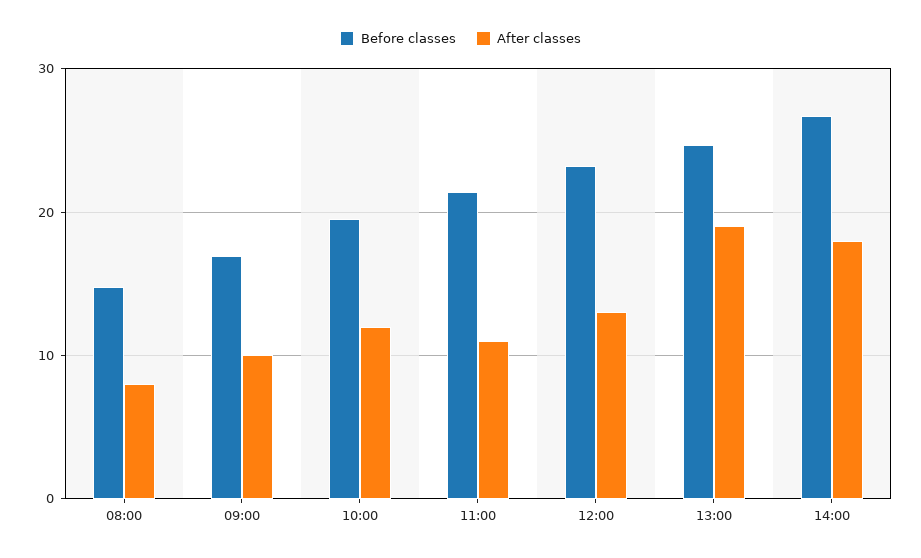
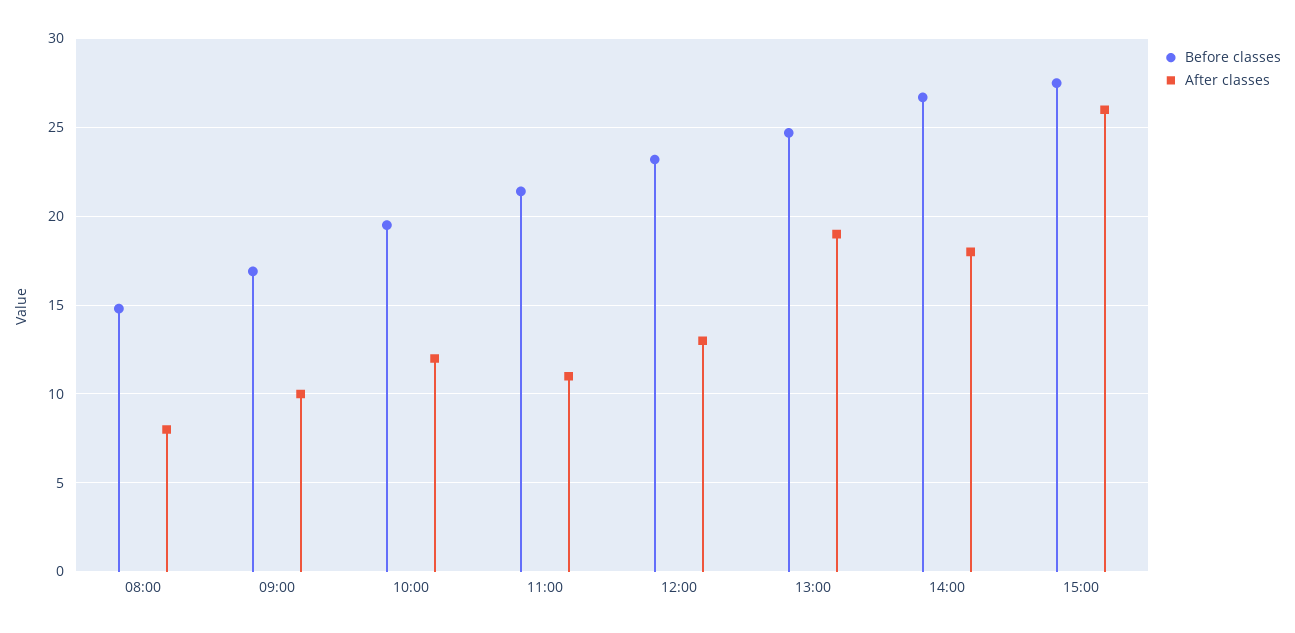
Before classes, 15:00: none -> 27.5
After classes, 15:00: none -> 26

